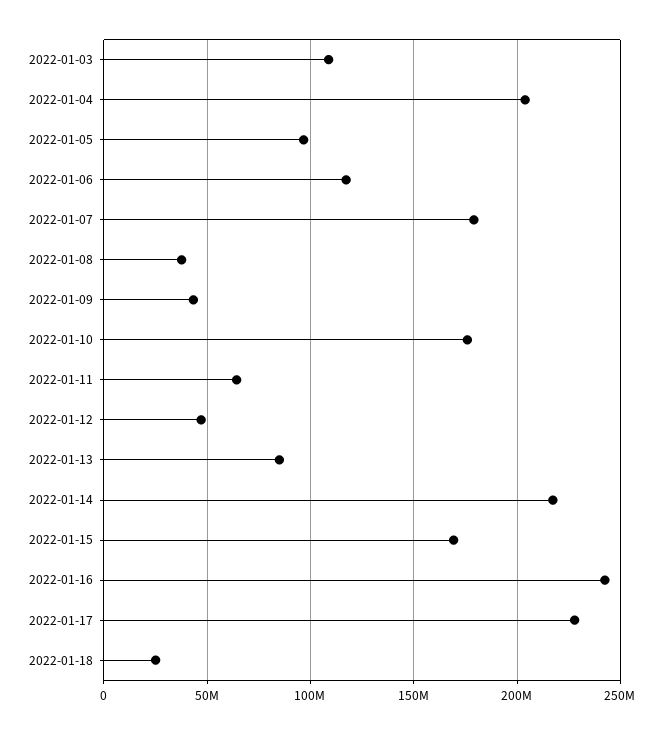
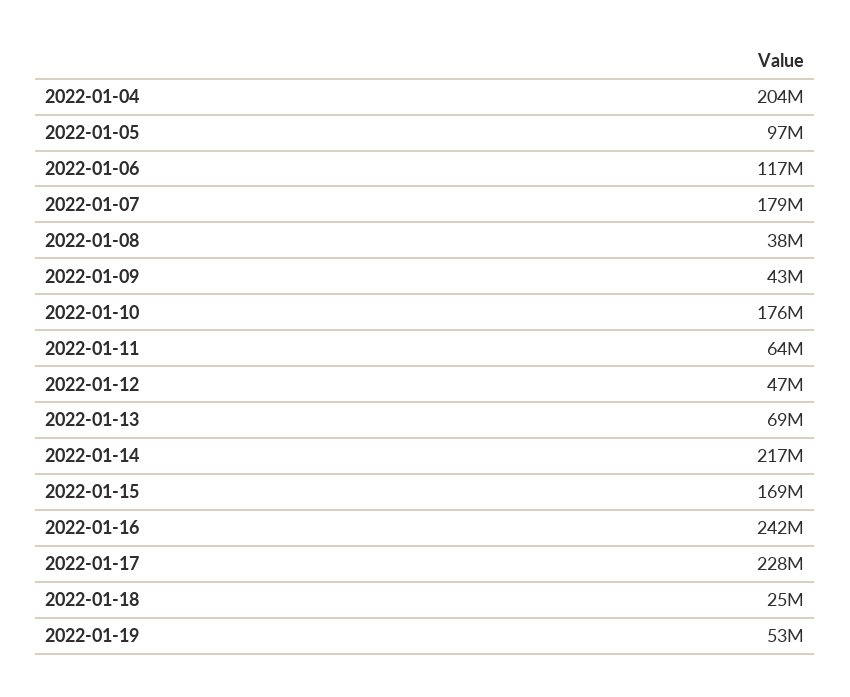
2022-01-03: 110000000 -> none
2022-01-13: 85000000 -> 69000000
2022-01-19: none -> 53000000

